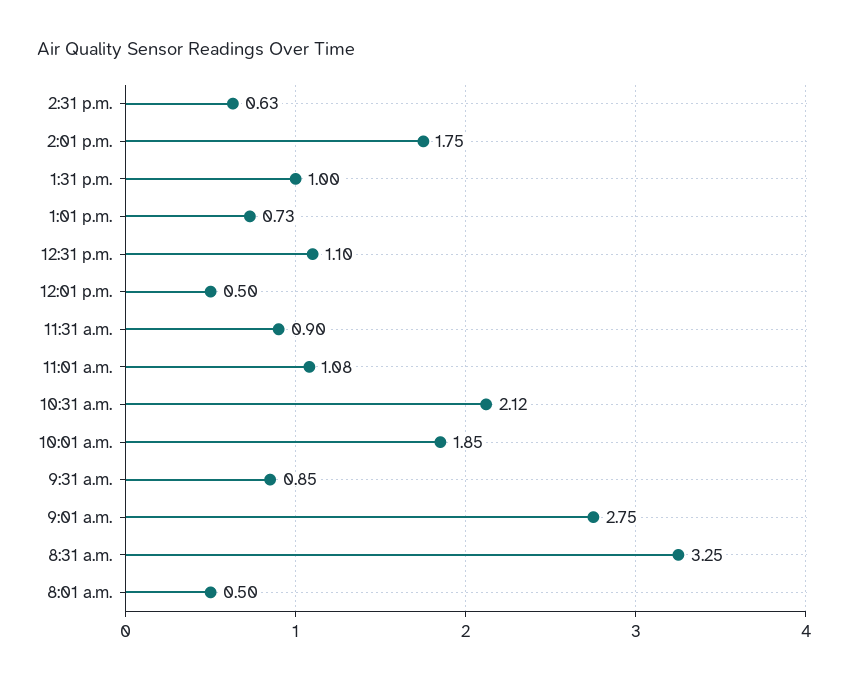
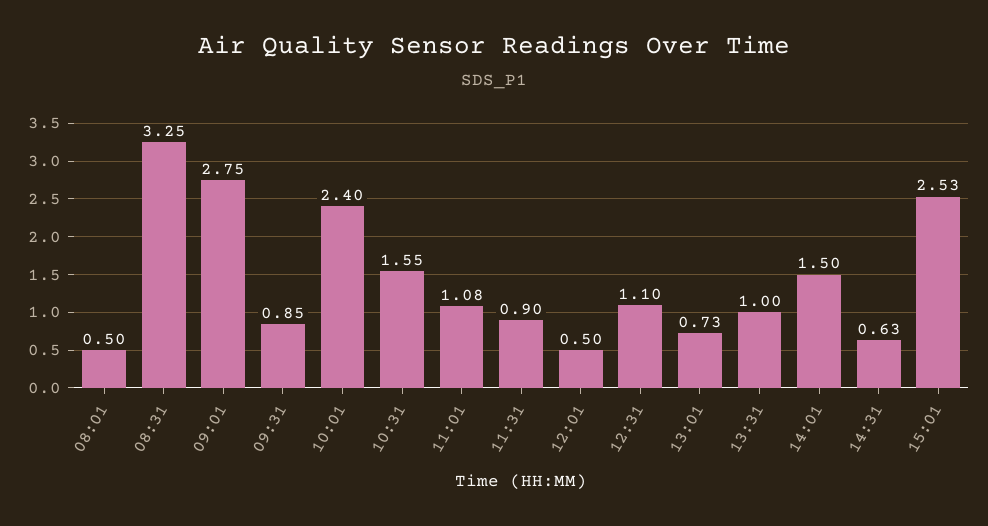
2:01 p.m.: 1.75 -> 1.5
10:31 a.m.: 2.12 -> 1.55
10:01 a.m.: 1.85 -> 2.4
15:01: none -> 2.53

